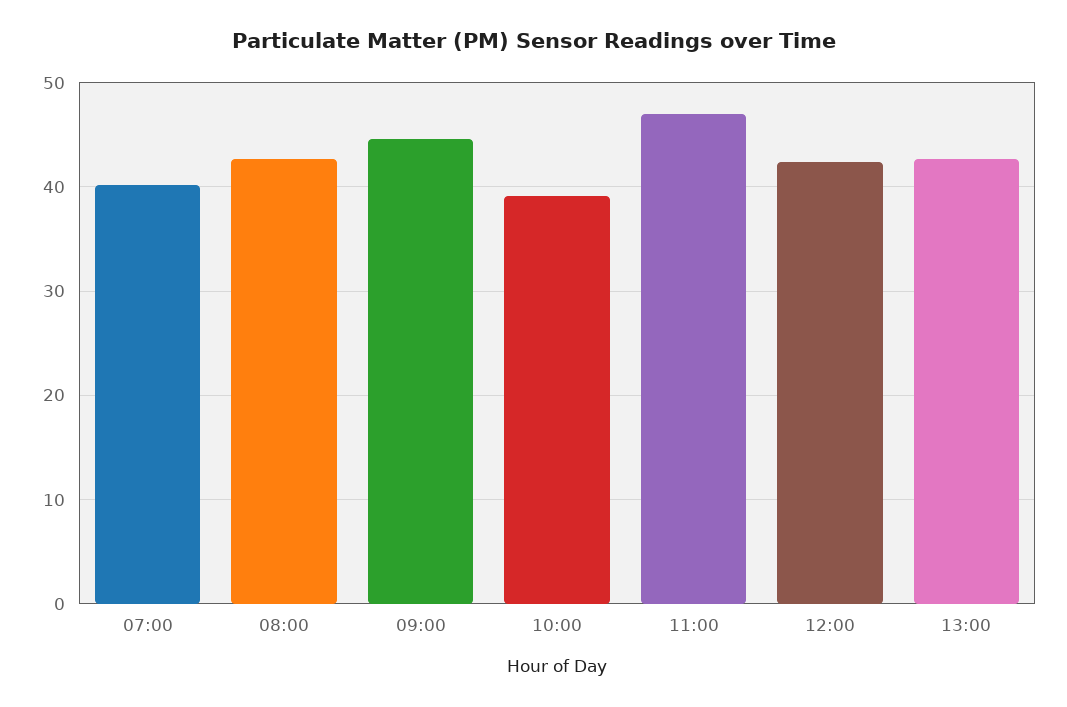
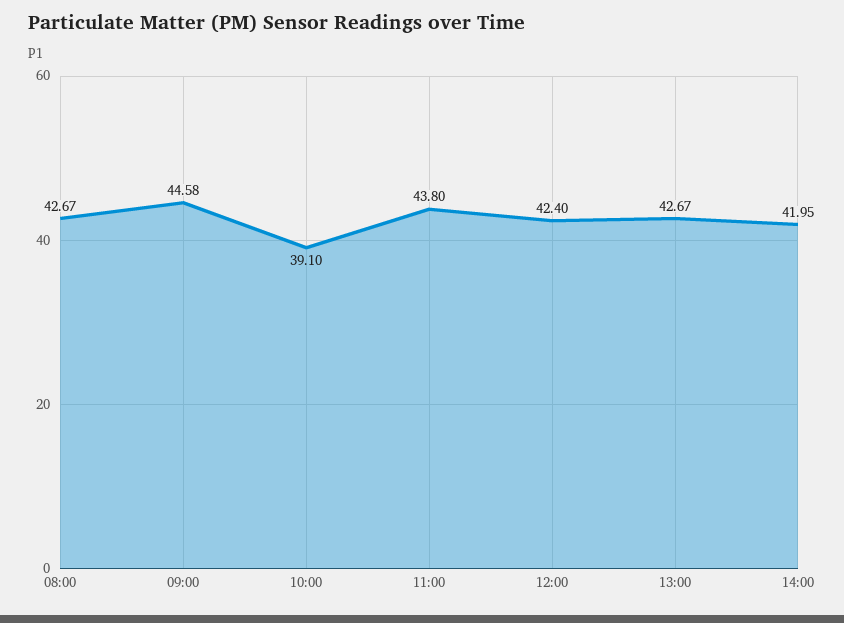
07:00: 40 -> none
11:00: 47 -> 43.8
14:00: none -> 41.95

